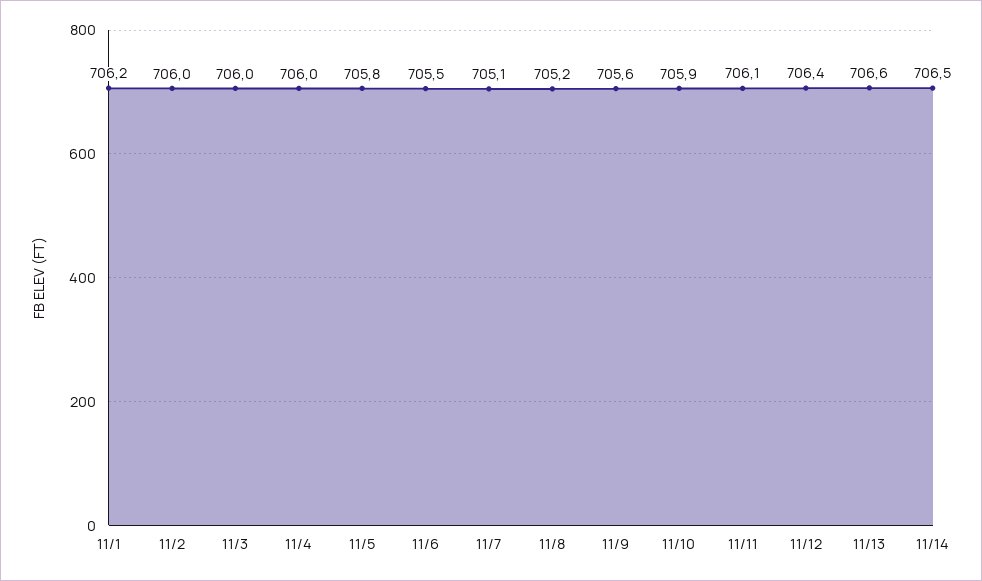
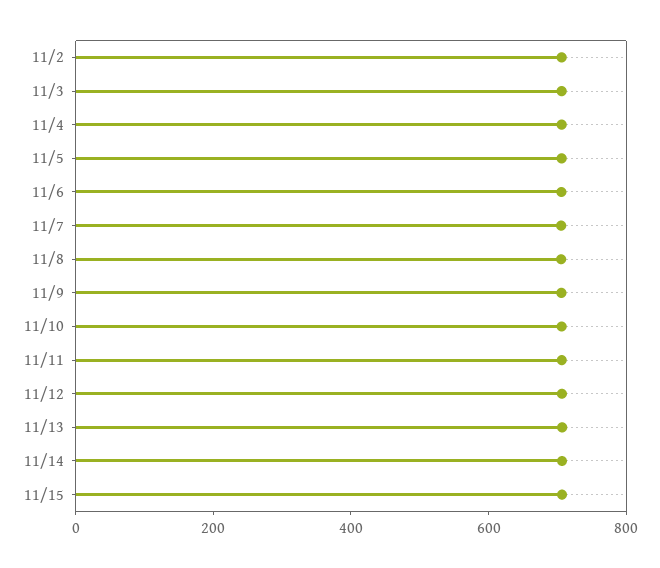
11/1: 706.2 -> none
11/15: none -> 700

